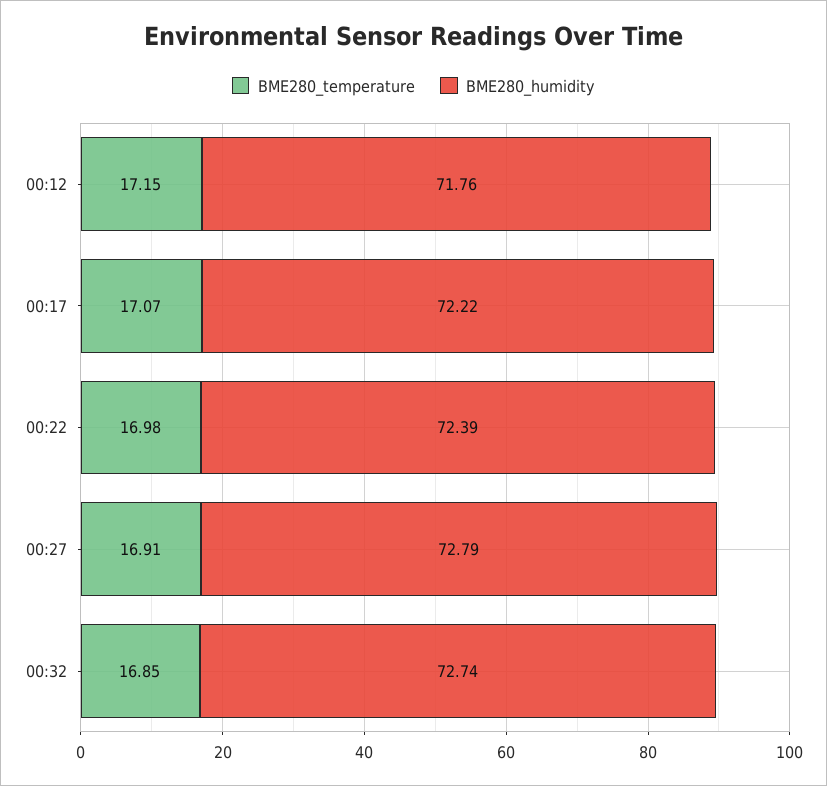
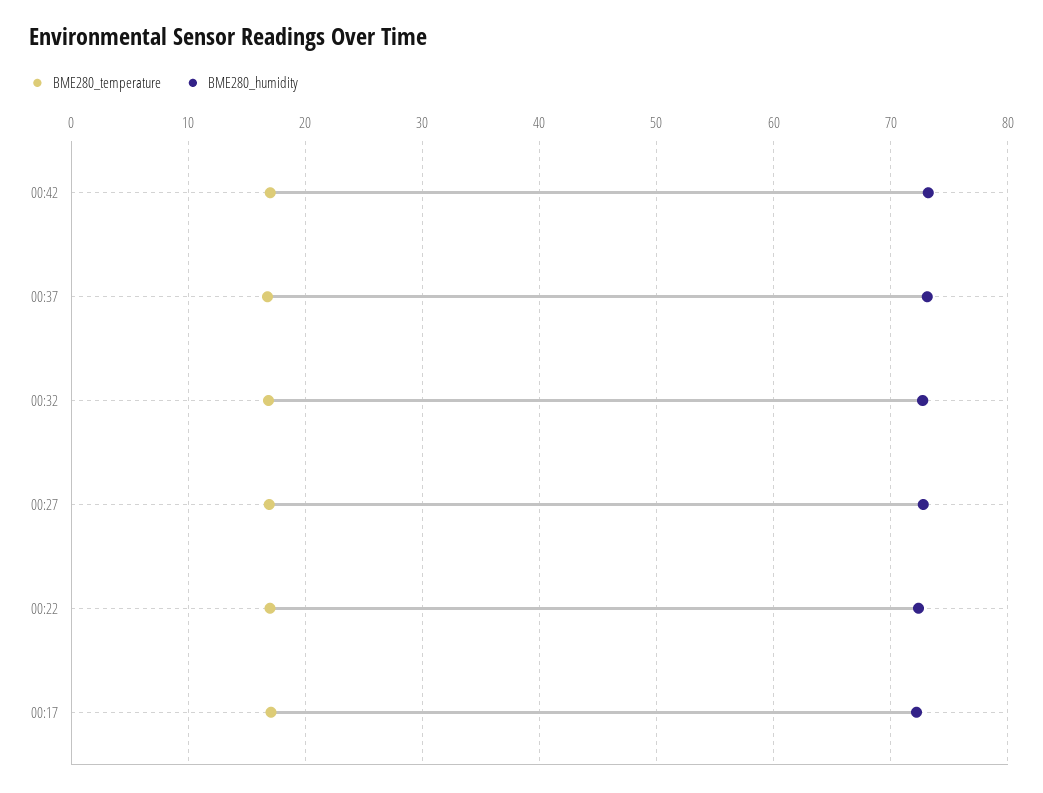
BME280_temperature, 00:12: 17.15 -> none
BME280_humidity, 00:12: 71.76 -> none
BME280_temperature, 00:42: none -> 17
BME280_humidity, 00:42: none -> 73
BME280_temperature, 00:37: none -> 17
BME280_humidity, 00:37: none -> 73

